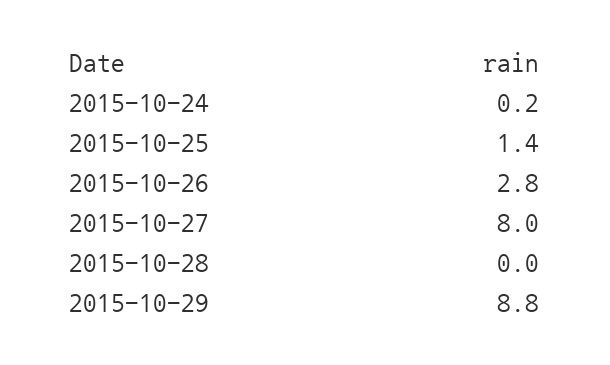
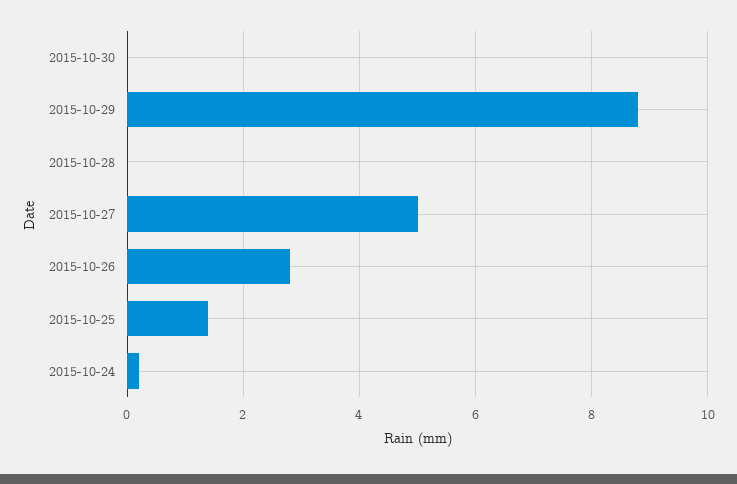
2015-10-27: 8 -> 5
2015-10-30: none -> 0

